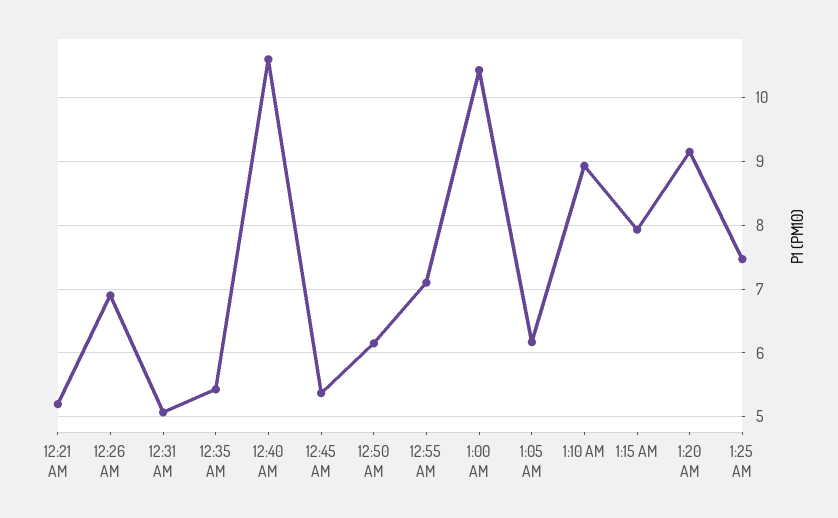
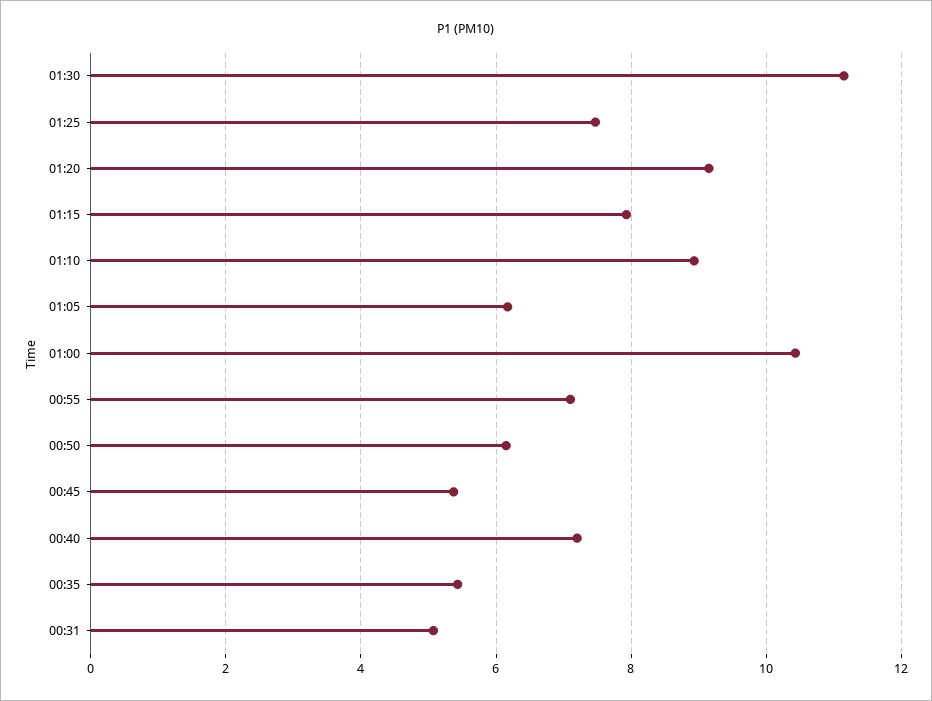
12:21 AM: 5.2 -> none
12:26 AM: 6.9 -> none
12:40 AM: 10.6 -> 7.2
01:30: none -> 11.2

